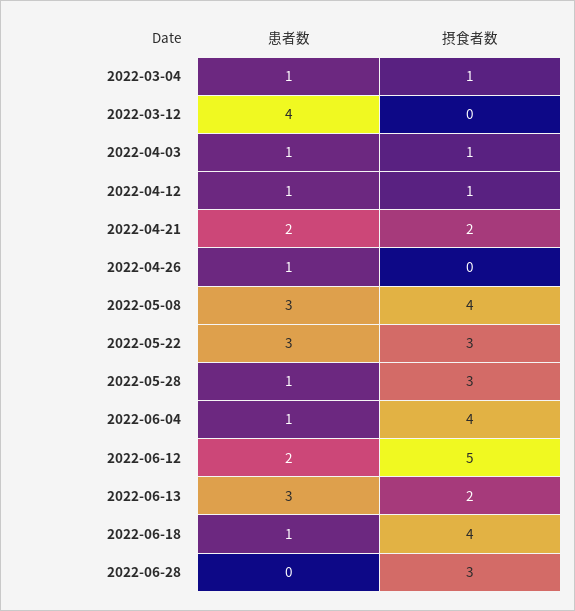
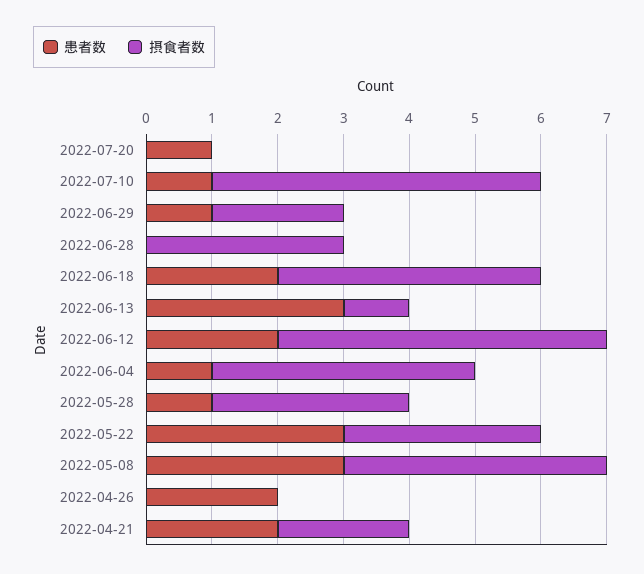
患者数, 2022-03-04: 1 -> none
摂食者数, 2022-03-04: 1 -> none
患者数, 2022-03-12: 4 -> none
摂食者数, 2022-03-12: 0 -> none
患者数, 2022-04-03: 1 -> none
摂食者数, 2022-04-03: 1 -> none
患者数, 2022-04-12: 1 -> none
摂食者数, 2022-04-12: 1 -> none
患者数, 2022-04-26: 1 -> 2
摂食者数, 2022-06-13: 2 -> 1
患者数, 2022-06-18: 1 -> 2
患者数, 2022-07-20: none -> 1
摂食者数, 2022-07-20: none -> 0
患者数, 2022-07-10: none -> 1
摂食者数, 2022-07-10: none -> 5
患者数, 2022-06-29: none -> 1
摂食者数, 2022-06-29: none -> 2

